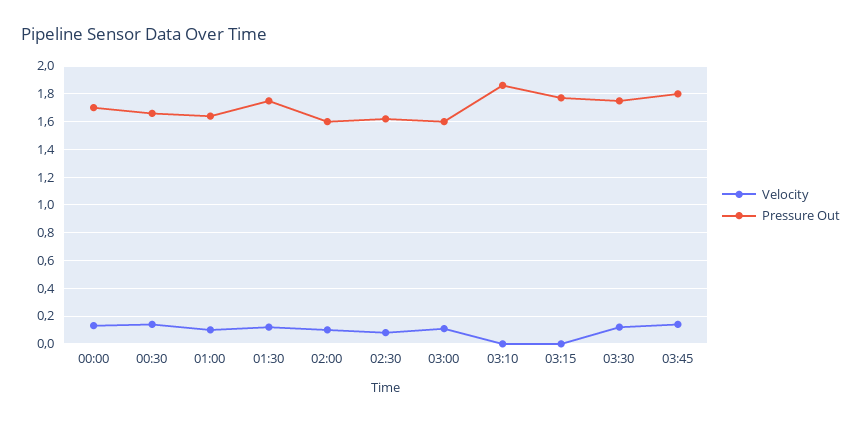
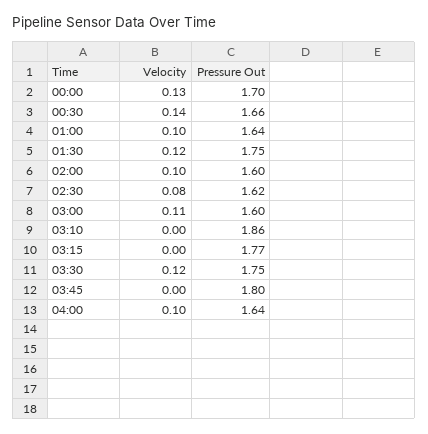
Velocity, 03:45: 0.15 -> 0
Velocity, 04:00: none -> 0.1
Pressure Out, 04:00: none -> 1.64

